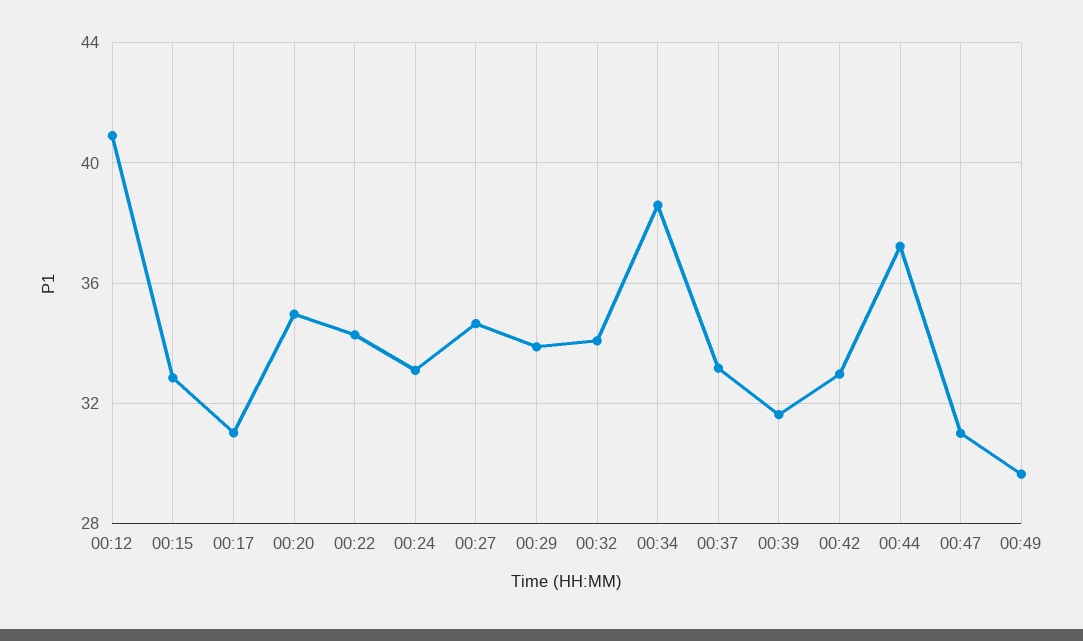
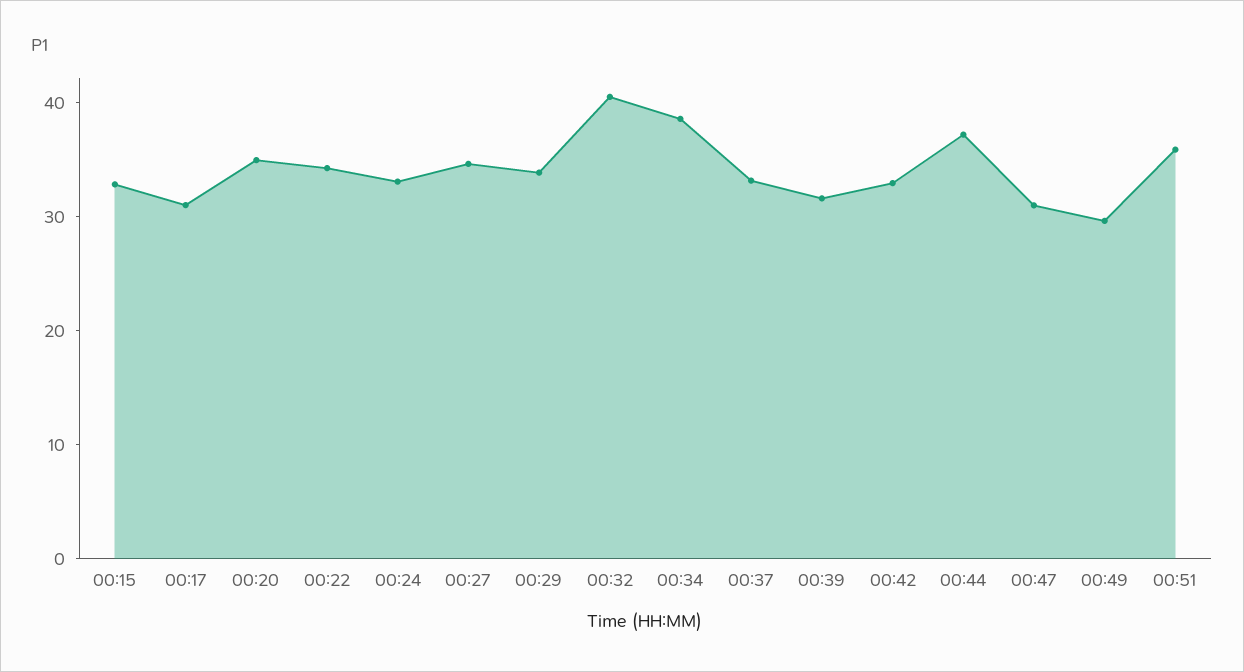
00:12: 41 -> none
00:32: 34 -> 40
00:51: none -> 36

